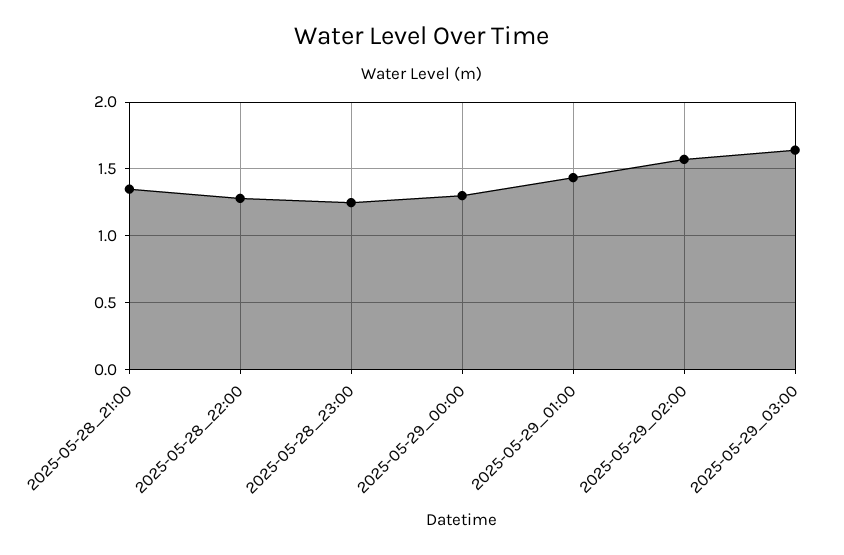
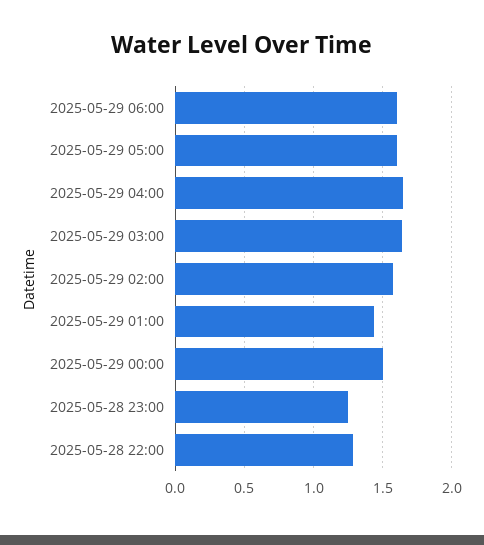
2025-05-28_21:00: 1.35 -> none
2025-05-29_00:00: 1.3 -> 1.5
2025-05-29 06:00: none -> 1.6
2025-05-29 05:00: none -> 1.6
2025-05-29 04:00: none -> 1.65

